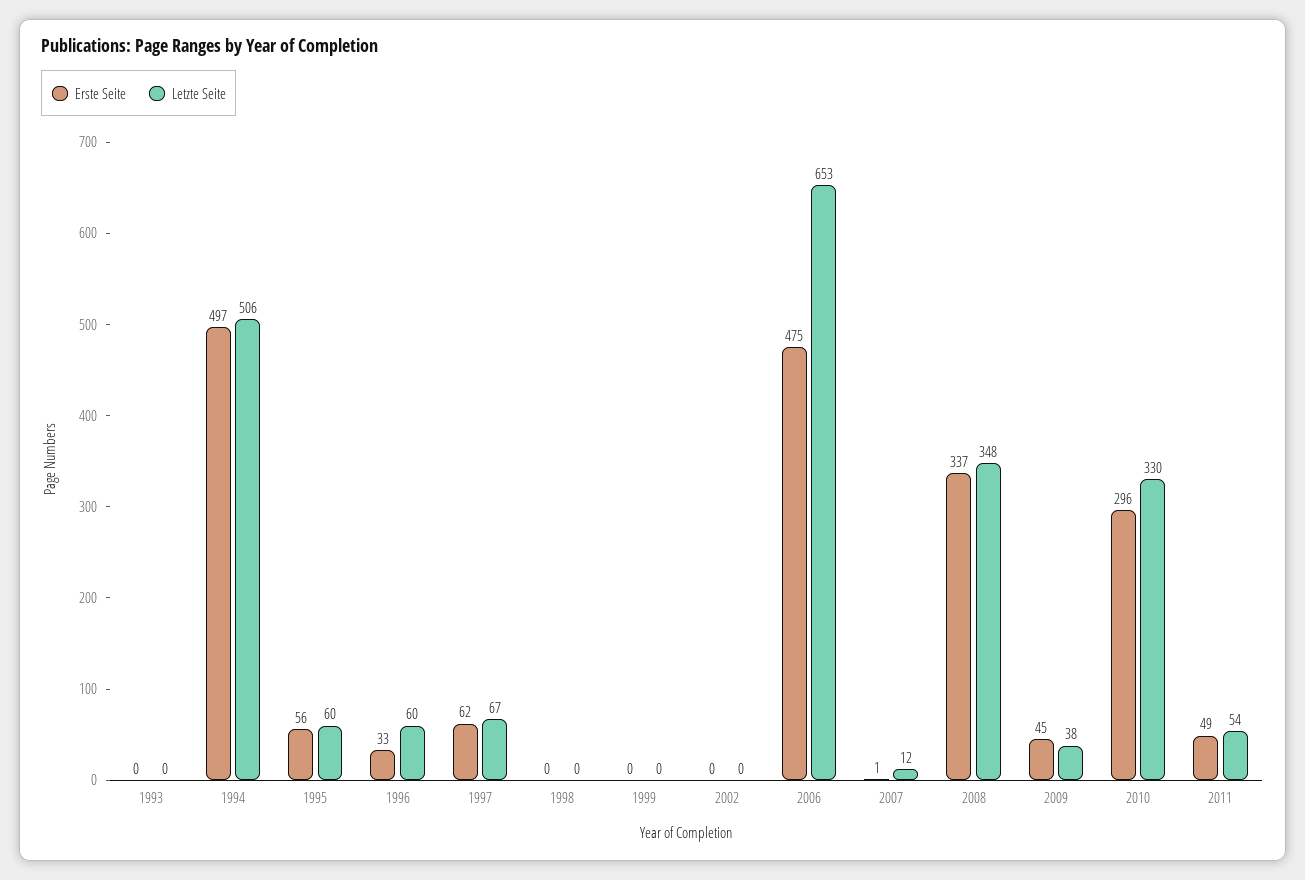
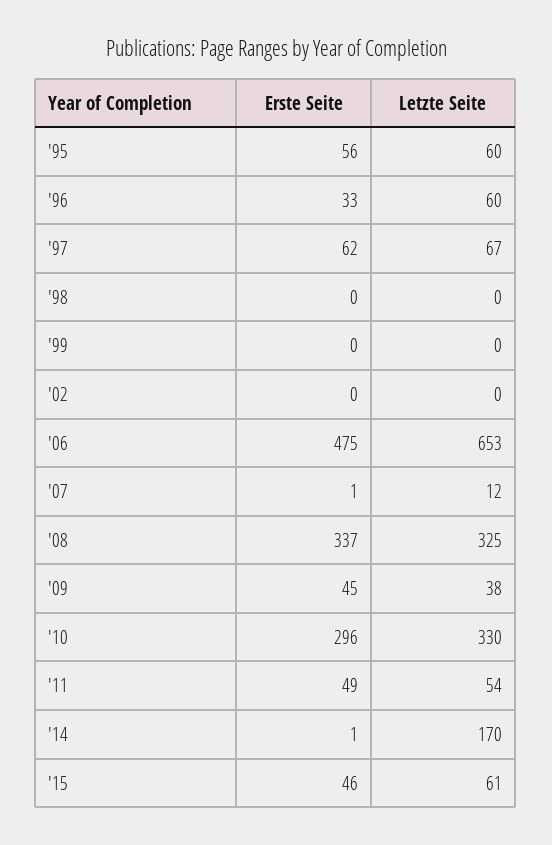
Erste Seite, 1993: 0 -> none
Letzte Seite, 1993: 0 -> none
Erste Seite, 1994: 497 -> none
Letzte Seite, 1994: 506 -> none
Letzte Seite, 2008: 348 -> 325
Erste Seite, '14: none -> 1
Letzte Seite, '14: none -> 170
Erste Seite, '15: none -> 46
Letzte Seite, '15: none -> 61

